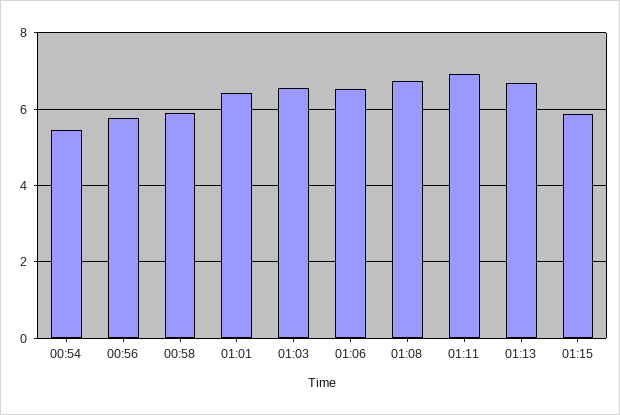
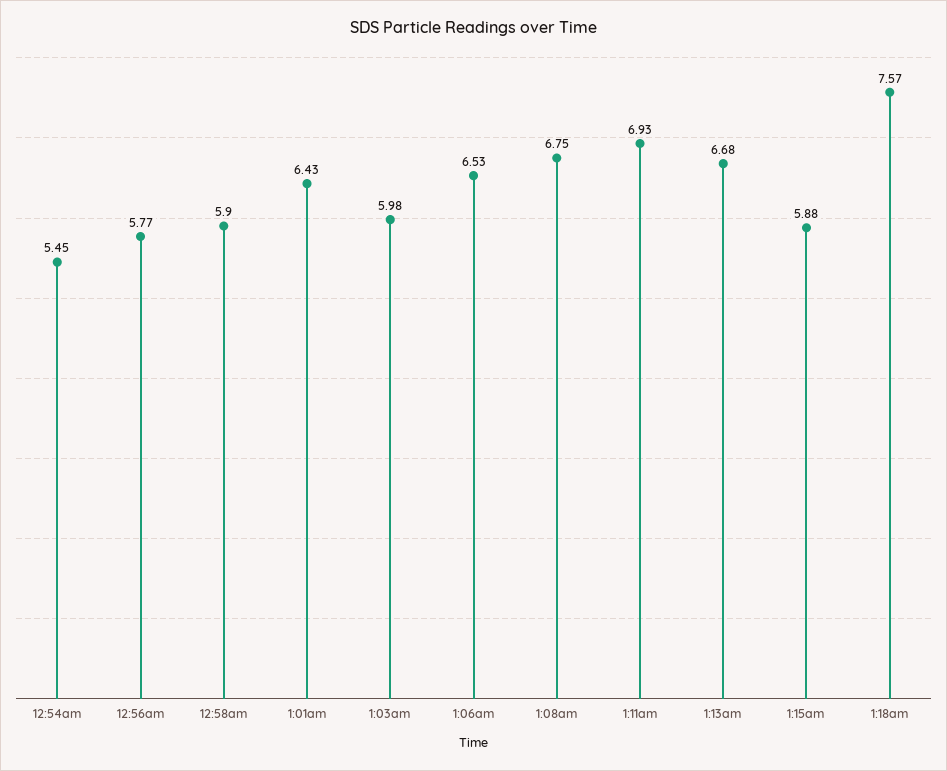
01:03: 6.6 -> 5.98
1:18am: none -> 7.57

